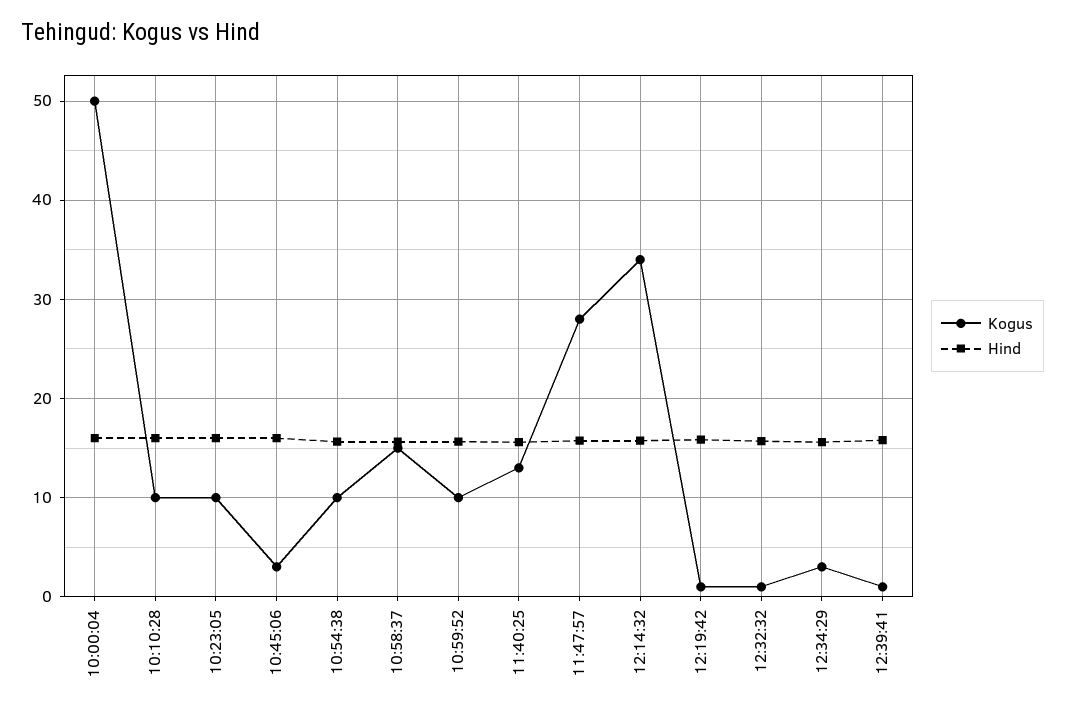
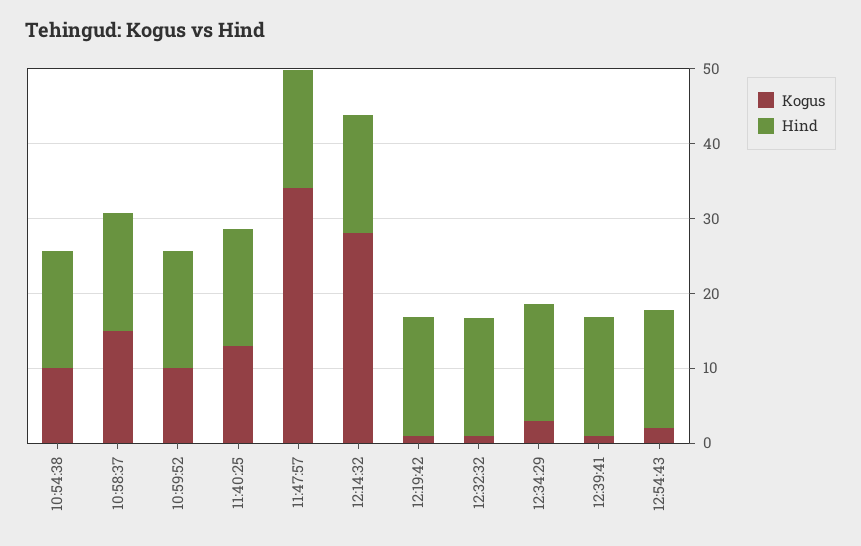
Kogus, 10:00:04: 50 -> none
Hind, 10:00:04: 16 -> none
Kogus, 10:10:28: 10 -> none
Hind, 10:10:28: 16 -> none
Kogus, 10:23:05: 10 -> none
Hind, 10:23:05: 16 -> none
Kogus, 10:45:06: 3 -> none
Hind, 10:45:06: 16 -> none
Kogus, 11:47:57: 28 -> 34
Kogus, 12:14:32: 34 -> 28
Kogus, 12:54:43: none -> 2
Hind, 12:54:43: none -> 16

